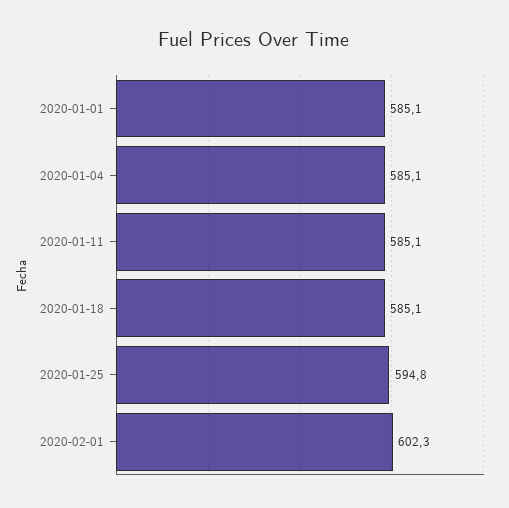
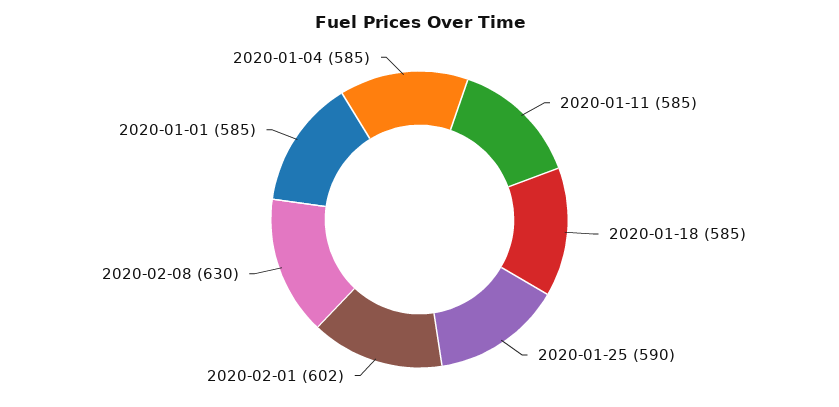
2020-01-25: 594.8 -> 590
2020-02-08: none -> 630

